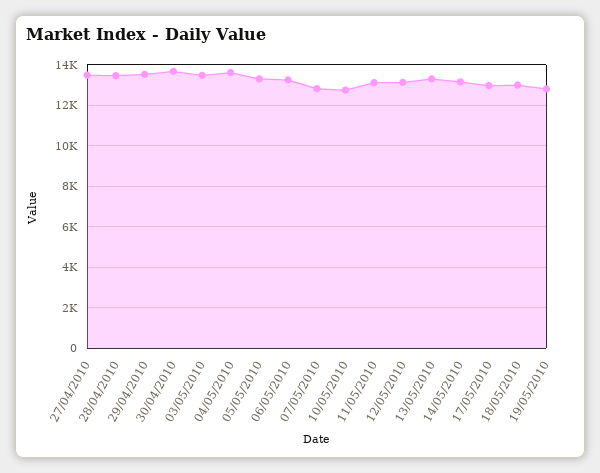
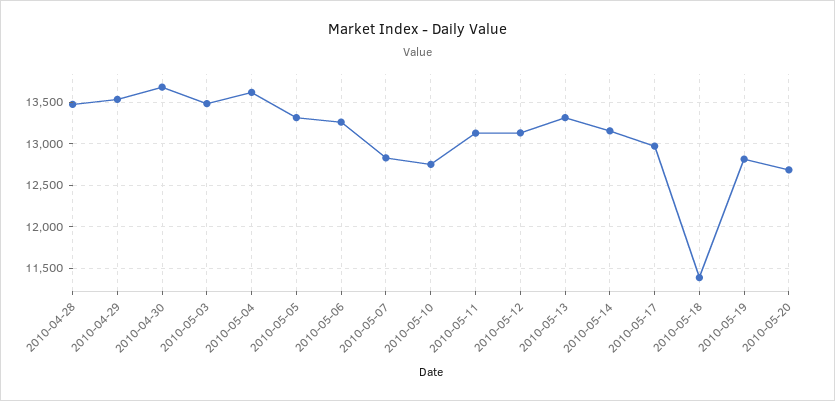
27/04/2010: 13500 -> none
18/05/2010: 13000 -> 11400
2010-05-20: none -> 12700

